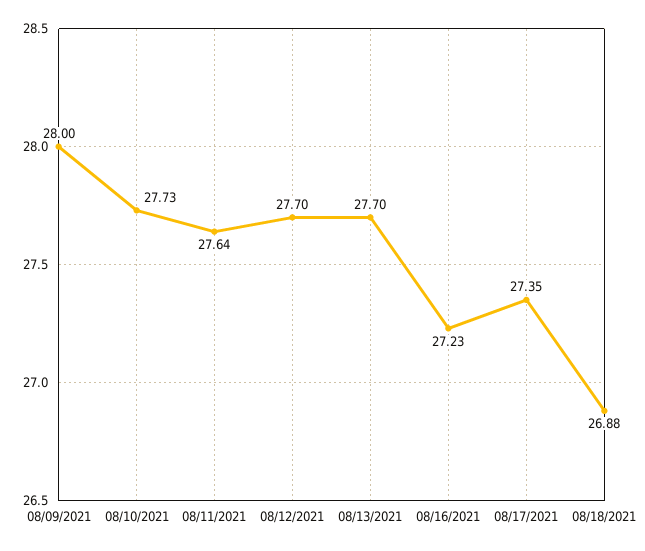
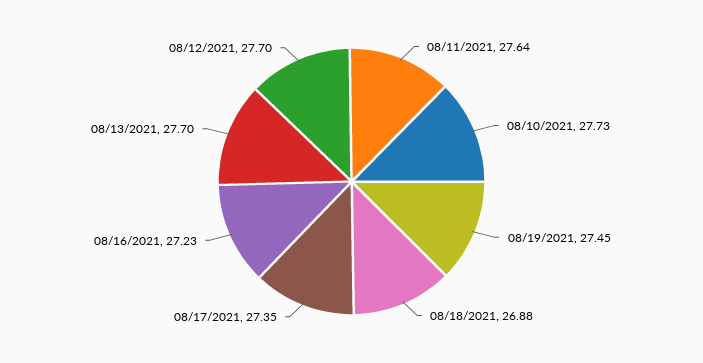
08/09/2021: 28 -> none
08/19/2021: none -> 27.45

